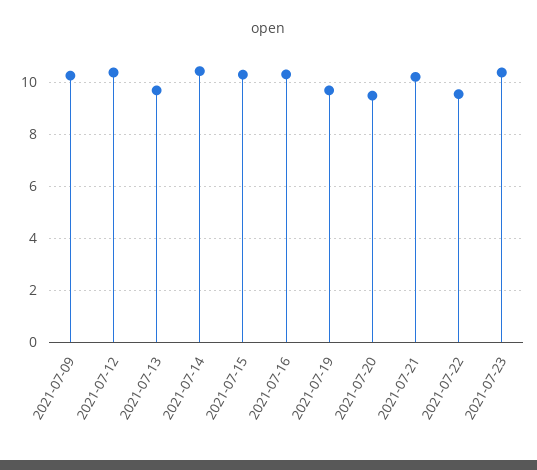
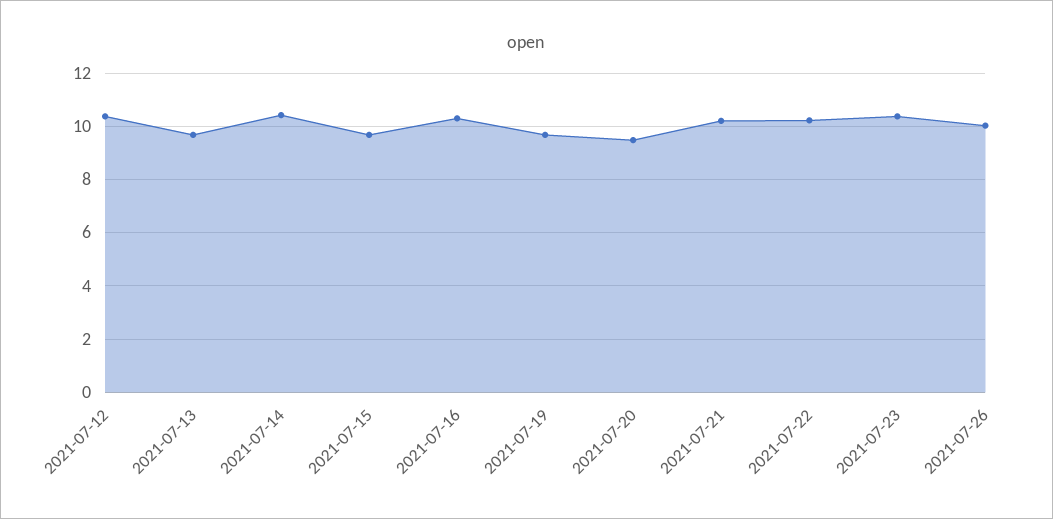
2021-07-09: 10.25 -> none
2021-07-15: 10.25 -> 9.75
2021-07-22: 9.5 -> 10.25
2021-07-26: none -> 10

